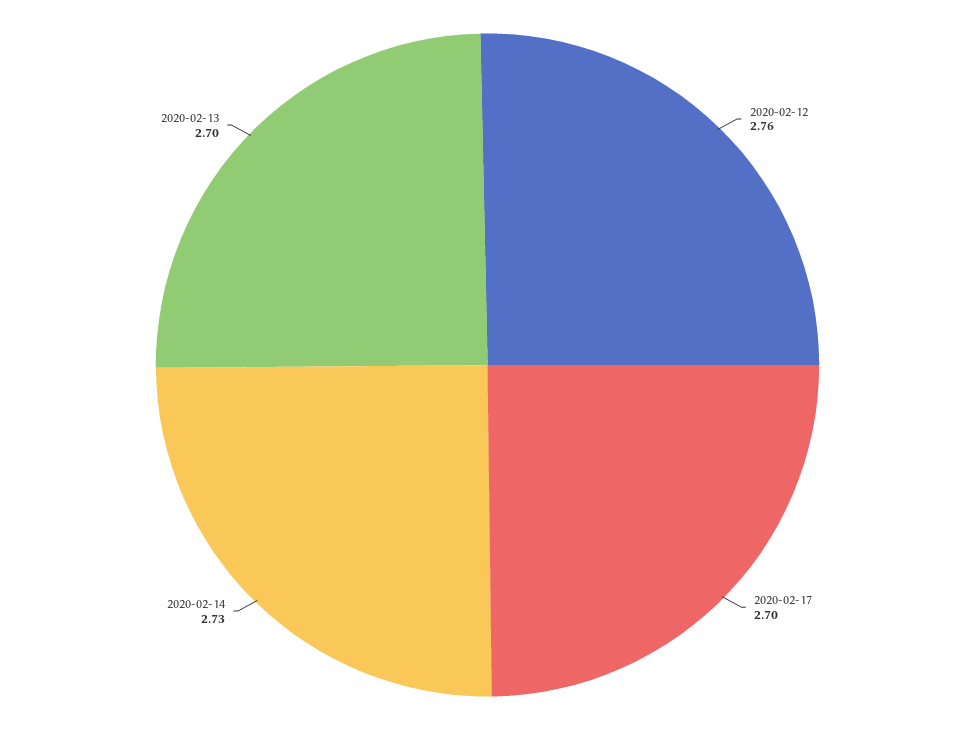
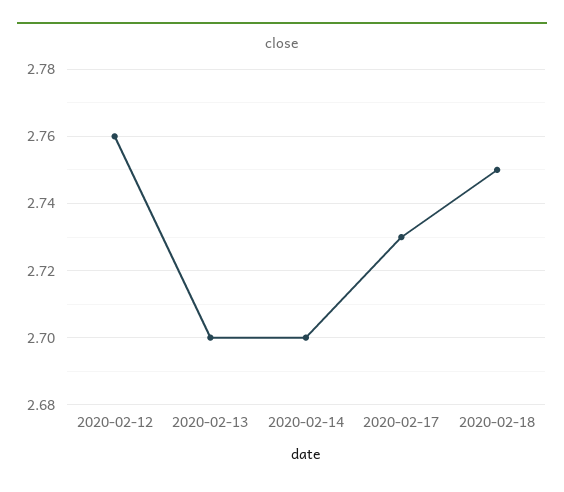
2020-02-17: 2.7 -> 2.73
2020-02-14: 2.73 -> 2.7
2020-02-18: none -> 2.75

